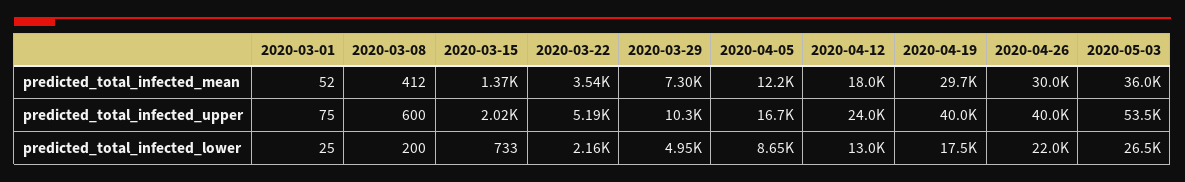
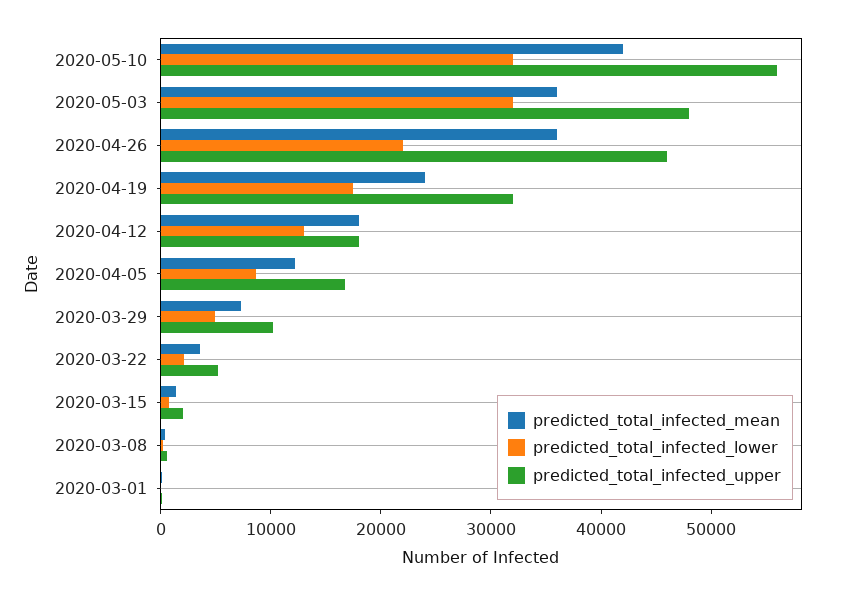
predicted_total_infected_mean, 2020-04-19: 29700 -> 24000
predicted_total_infected_mean, 2020-04-26: 30000 -> 36000
predicted_total_infected_upper, 2020-04-12: 24000 -> 18000
predicted_total_infected_upper, 2020-04-19: 40000 -> 32000
predicted_total_infected_upper, 2020-04-26: 40000 -> 46000
predicted_total_infected_upper, 2020-05-03: 53500 -> 48000
predicted_total_infected_lower, 2020-05-03: 26500 -> 32000
predicted_total_infected_mean, 2020-05-10: none -> 42000
predicted_total_infected_lower, 2020-05-10: none -> 32000
predicted_total_infected_upper, 2020-05-10: none -> 56000

